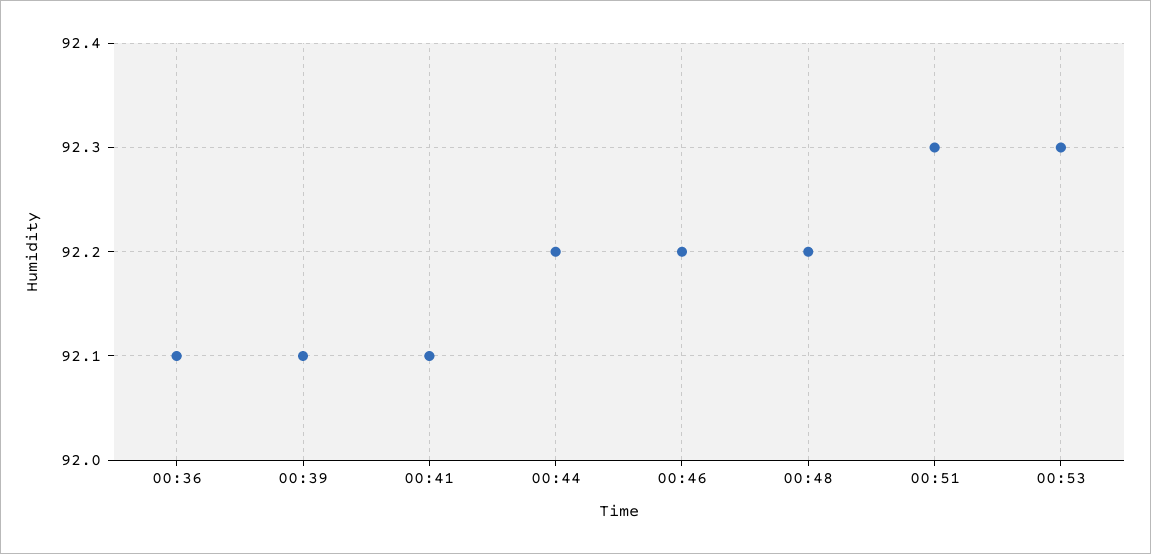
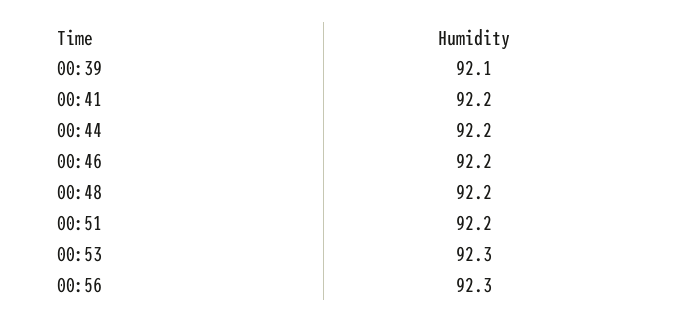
00:36: 92.1 -> none
00:41: 92.1 -> 92.2
00:51: 92.3 -> 92.2
00:56: none -> 92.3

